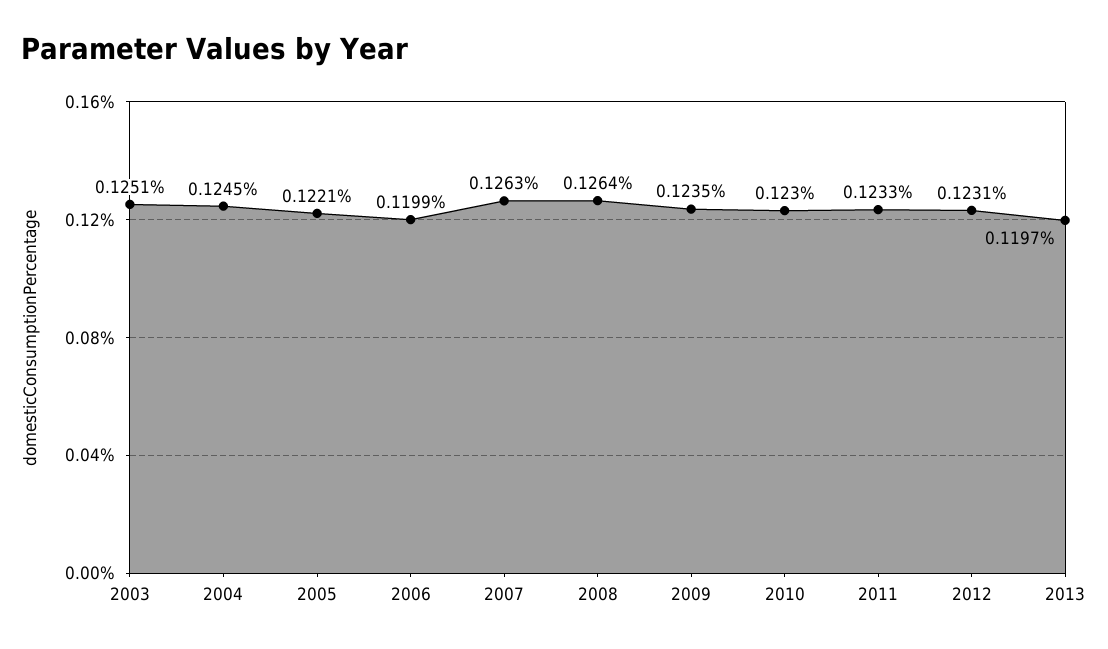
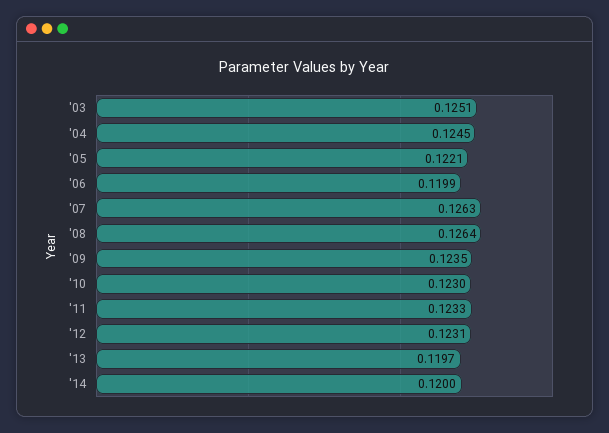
'14: none -> 0.12

